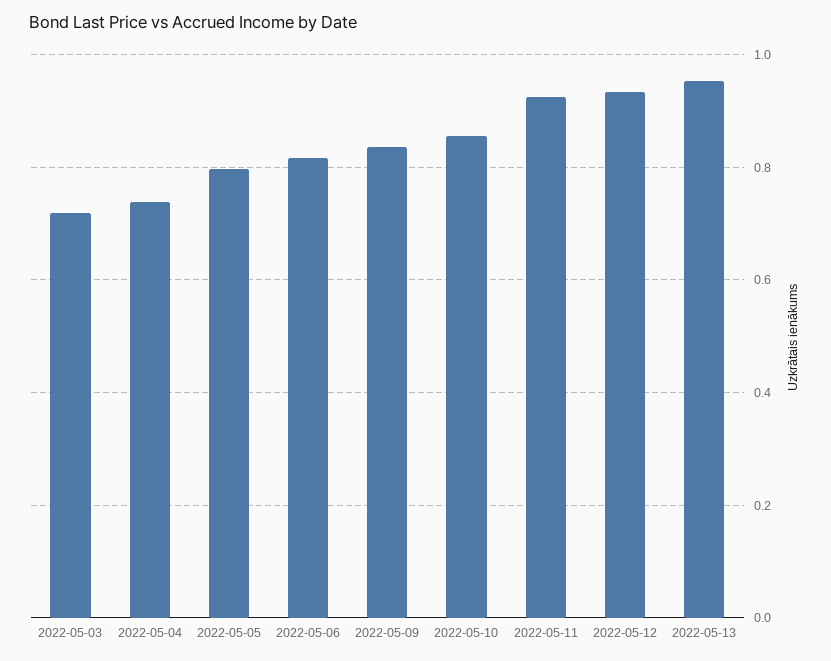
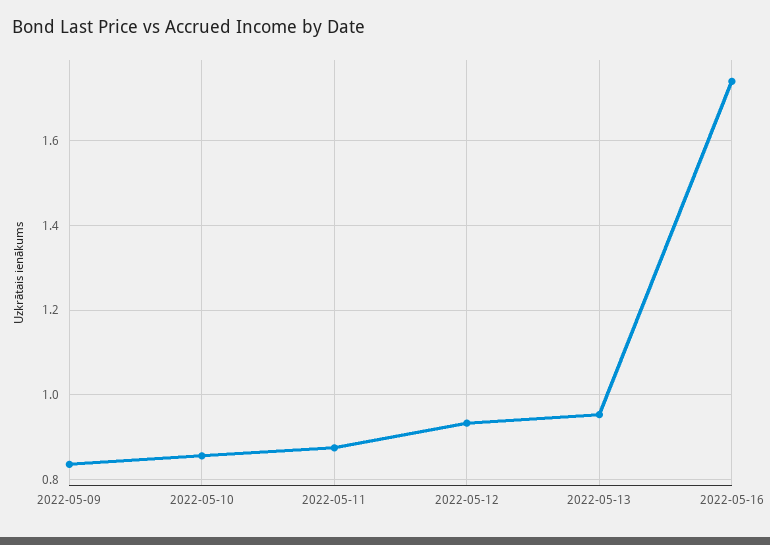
2022-05-03: 0.72 -> none
2022-05-04: 0.74 -> none
2022-05-05: 0.8 -> none
2022-05-06: 0.82 -> none
2022-05-11: 0.92 -> 0.88
2022-05-16: none -> 1.74

